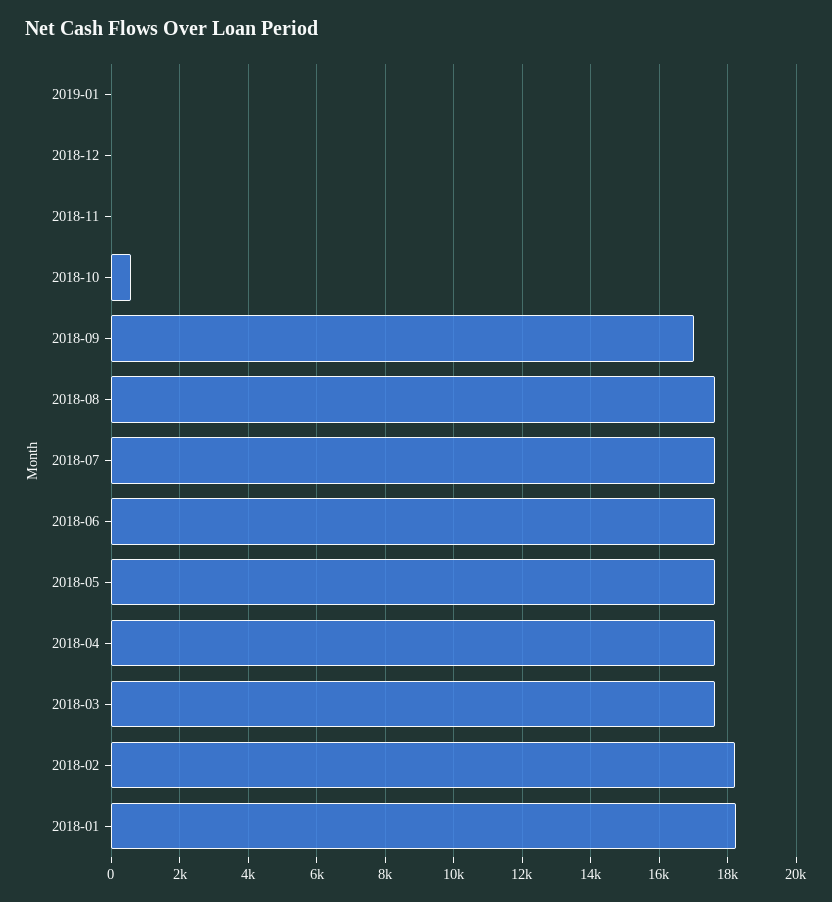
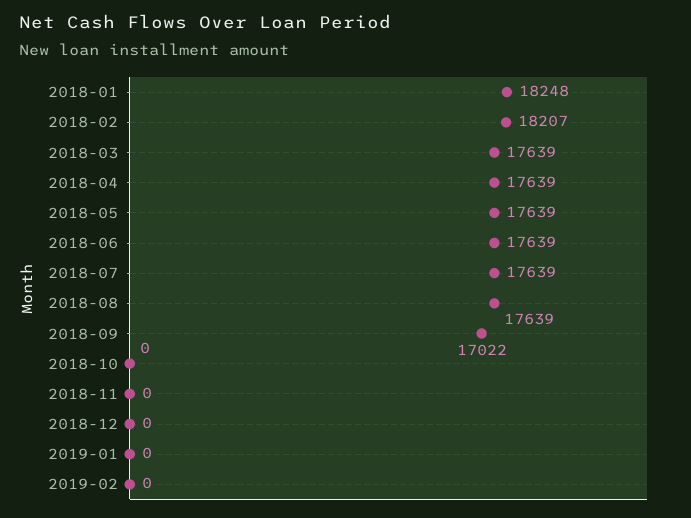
2018-10: 600 -> 0
2019-02: none -> 0

